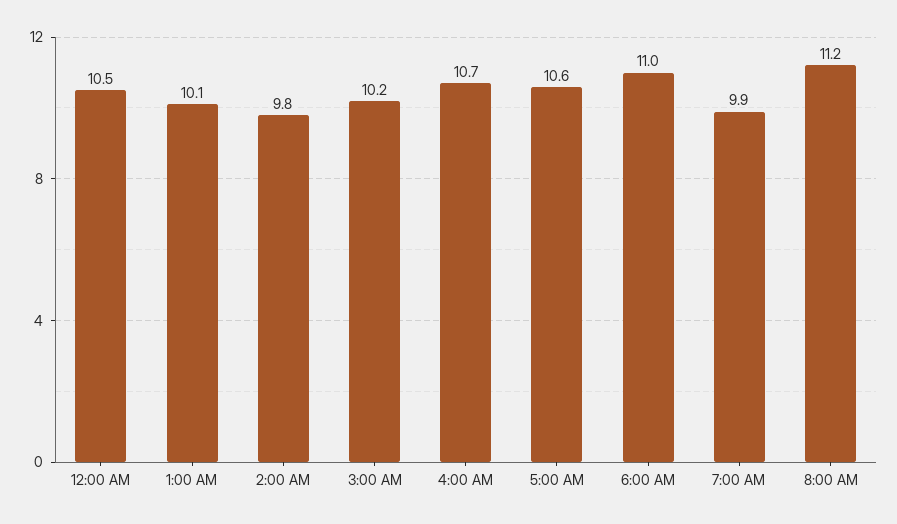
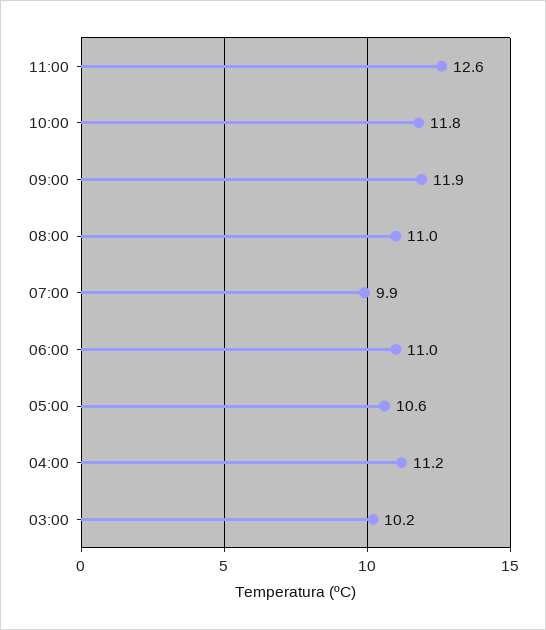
12:00 AM: 10.5 -> none
1:00 AM: 10.1 -> none
2:00 AM: 9.8 -> none
4:00 AM: 10.7 -> 11.2
8:00 AM: 11.2 -> 11
11:00: none -> 12.6
10:00: none -> 11.8
09:00: none -> 11.9

